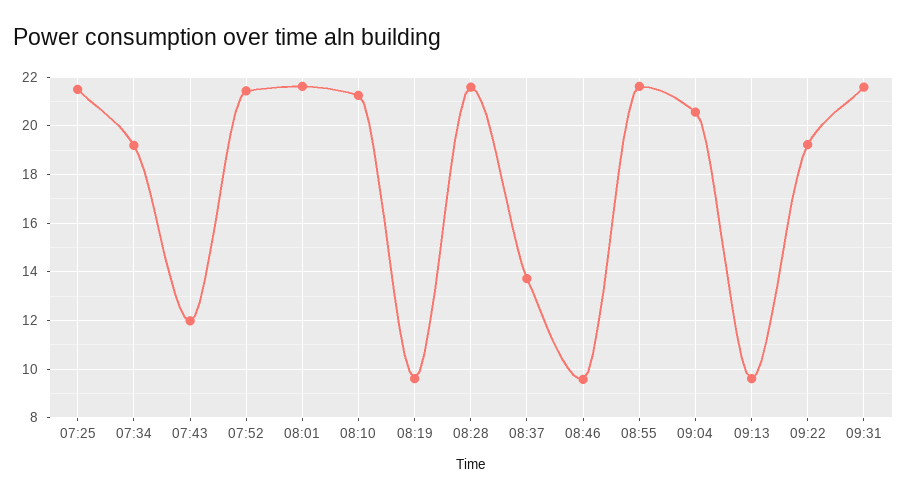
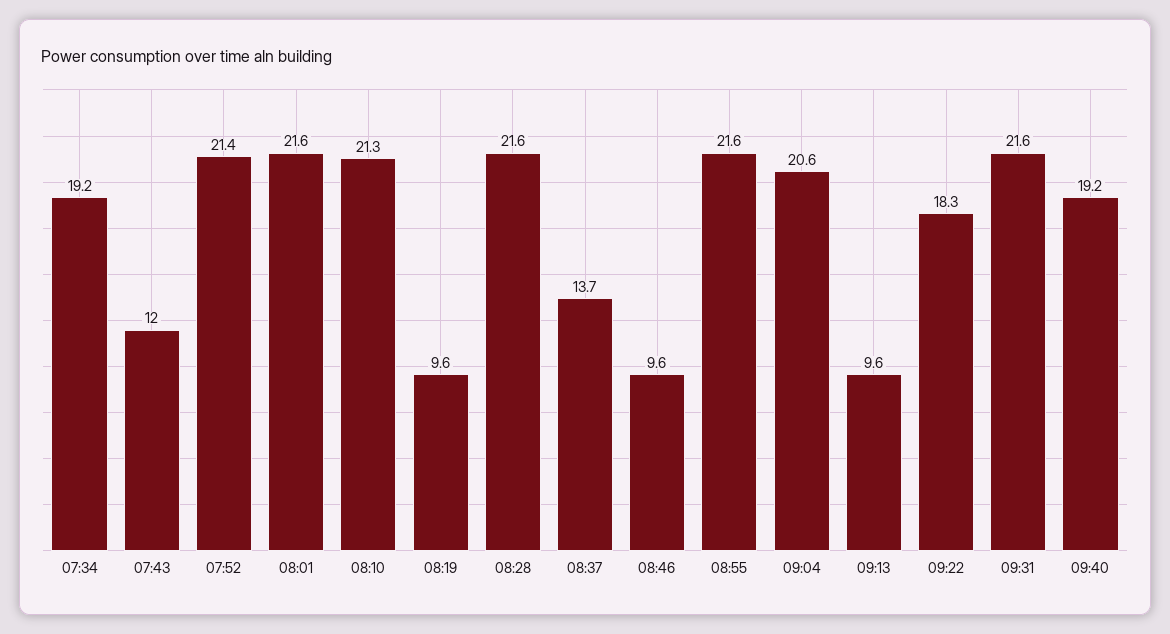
07:25: 21.5 -> none
09:22: 19.25 -> 18.3
09:40: none -> 19.2

